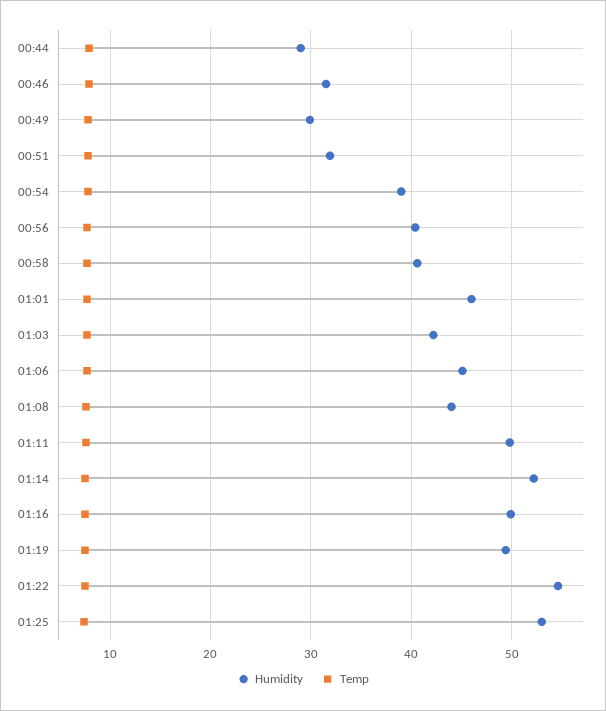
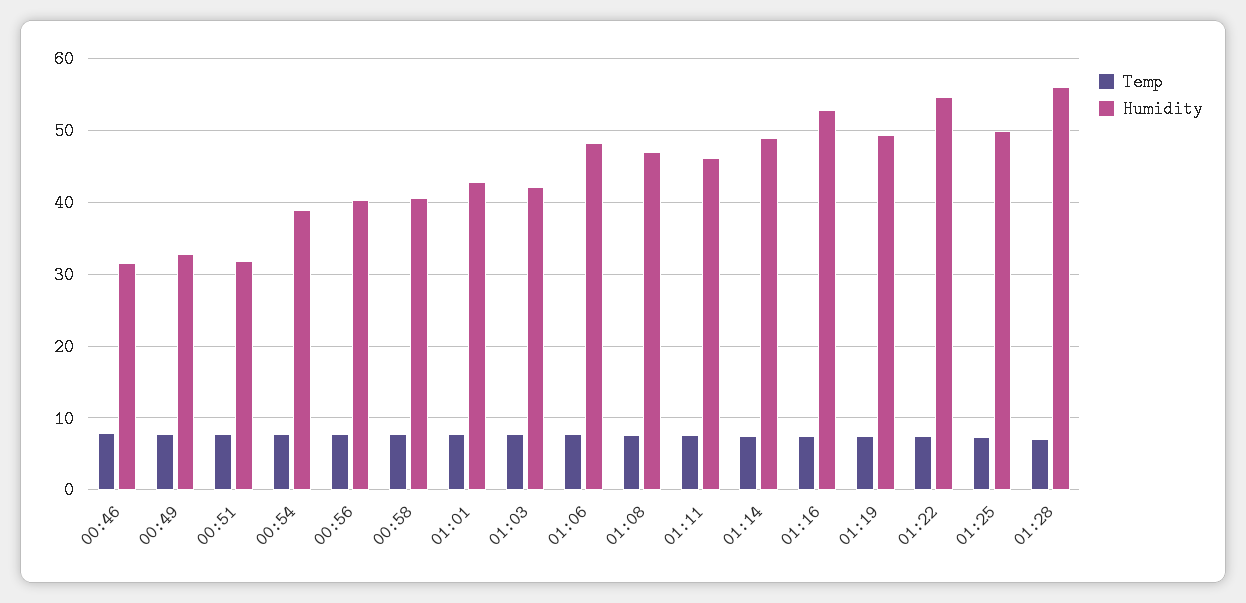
Humidity, 00:44: 29 -> none
Temp, 00:44: 8 -> none
Humidity, 00:49: 30 -> 33
Humidity, 01:01: 46 -> 43
Humidity, 01:06: 45 -> 48
Humidity, 01:08: 44 -> 47
Humidity, 01:11: 50 -> 46
Humidity, 01:14: 52 -> 49
Humidity, 01:16: 50 -> 53
Humidity, 01:25: 53 -> 50
Temp, 01:28: none -> 7
Humidity, 01:28: none -> 56

